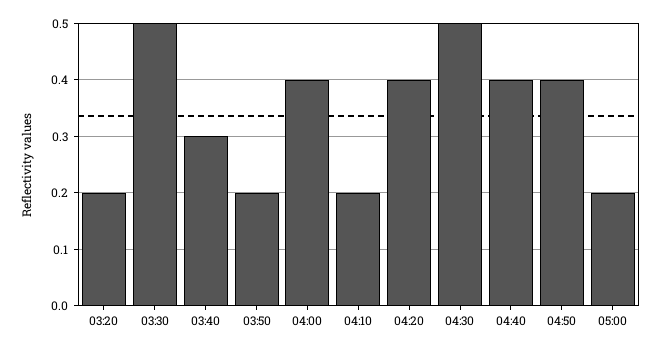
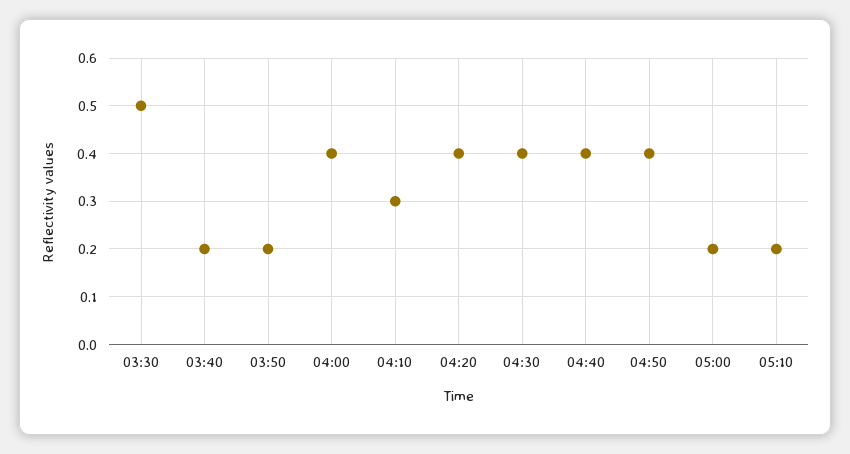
03:20: 0.2 -> none
03:40: 0.3 -> 0.2
04:10: 0.2 -> 0.3
04:30: 0.5 -> 0.4
05:10: none -> 0.2

